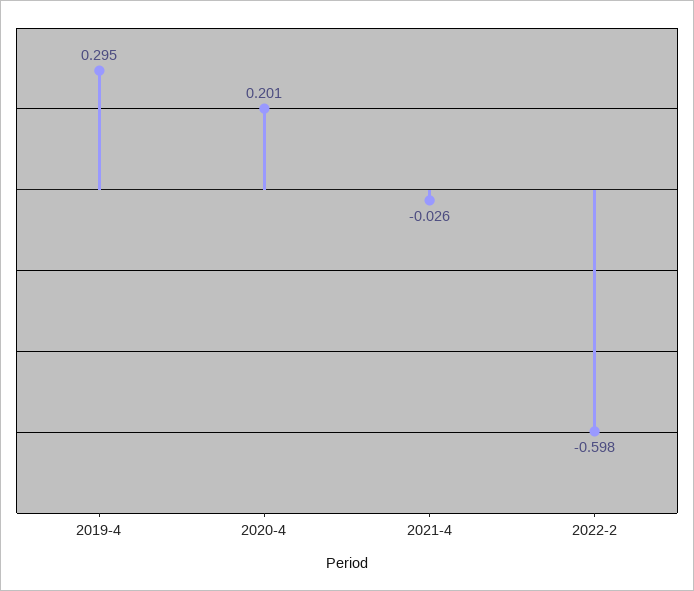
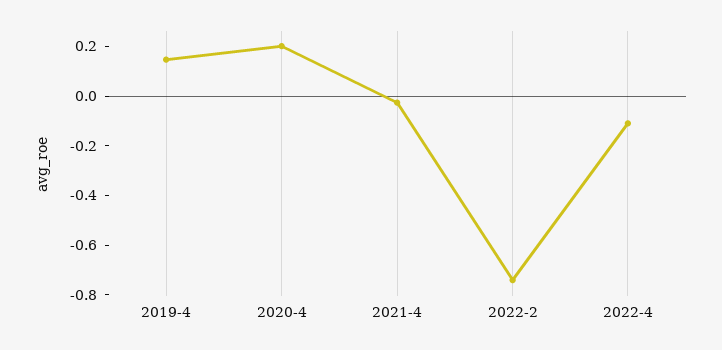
2019-4: 0.295 -> 0.15
2022-2: -0.598 -> -0.75
2022-4: none -> -0.1

